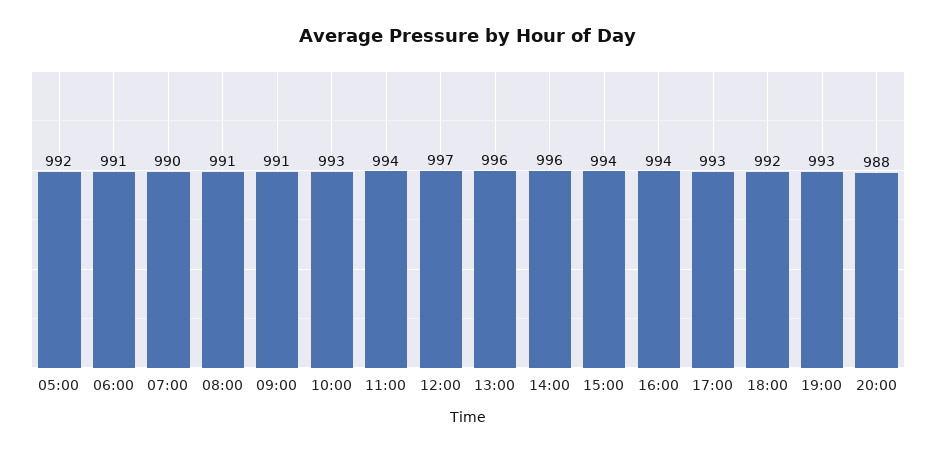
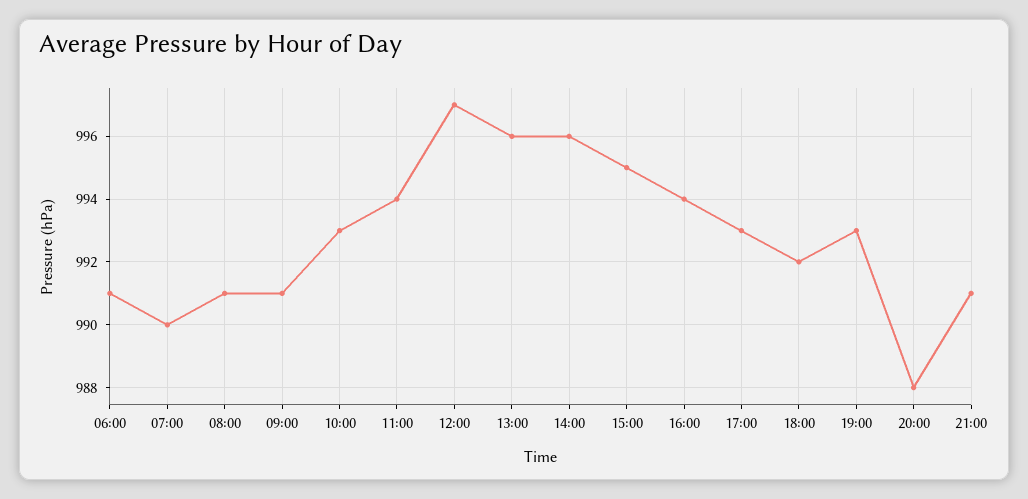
05:00: 992 -> none
15:00: 994 -> 995
21:00: none -> 991

